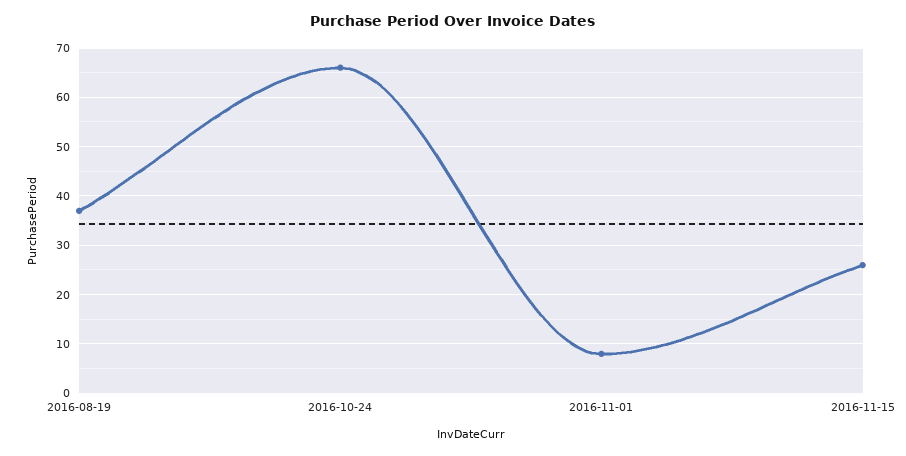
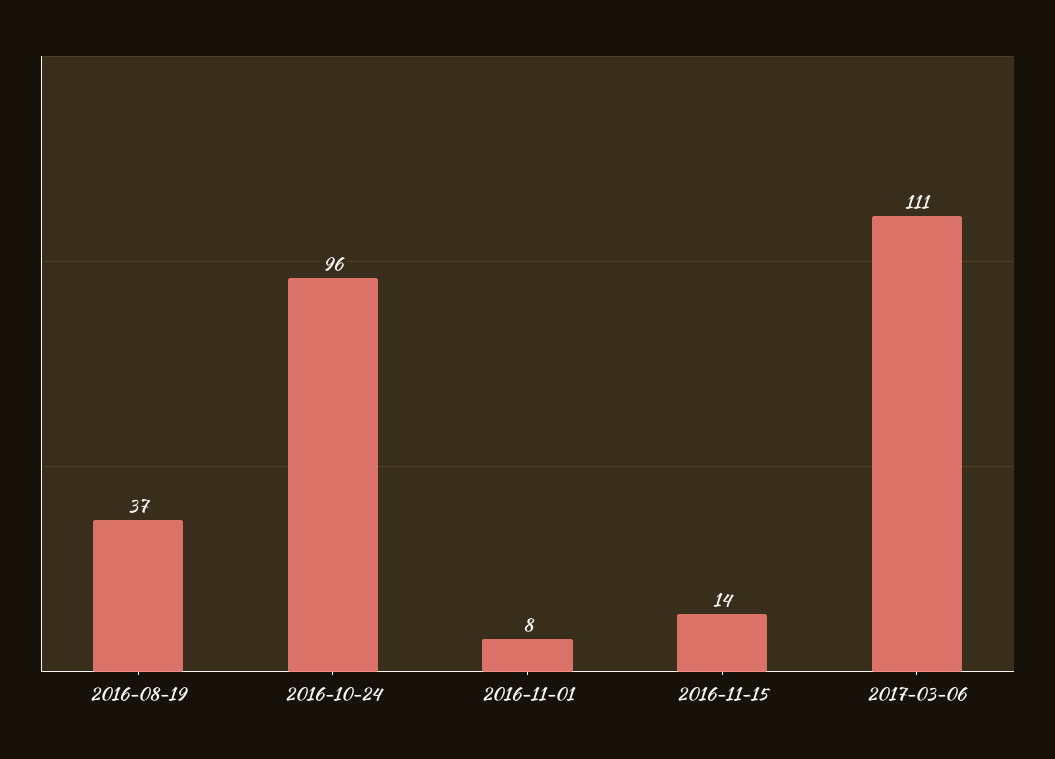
2016-10-24: 65 -> 96
2016-11-15: 25 -> 14
2017-03-06: none -> 111

